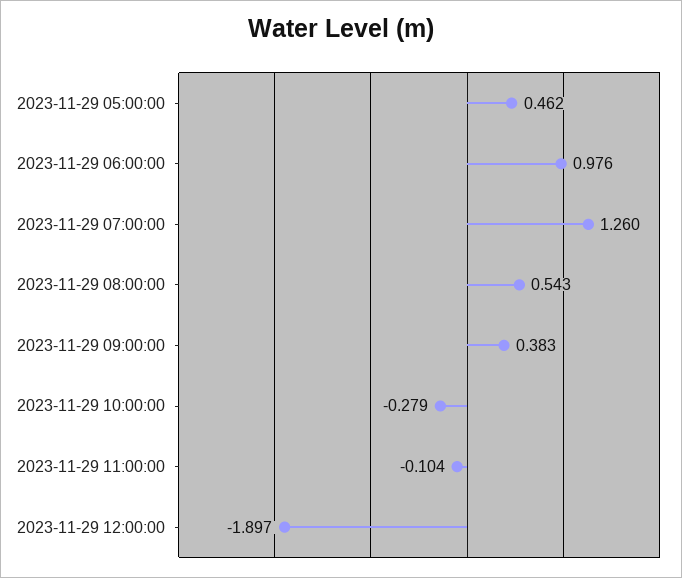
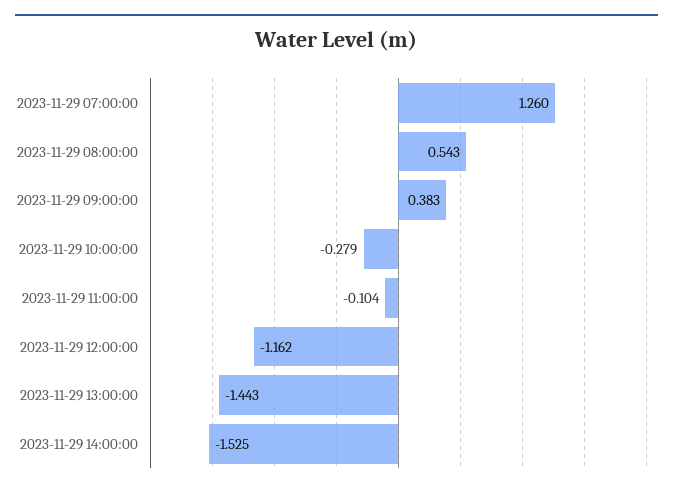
2023-11-29 05:00:00: 0.462 -> none
2023-11-29 06:00:00: 0.976 -> none
2023-11-29 12:00:00: -1.897 -> -1.162
2023-11-29 13:00:00: none -> -1.443
2023-11-29 14:00:00: none -> -1.525

